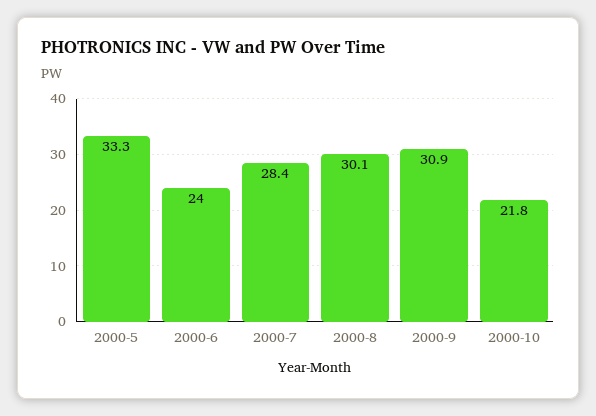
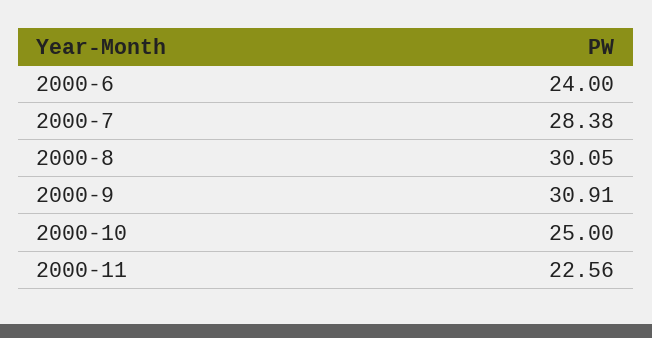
2000-5: 33.3 -> none
2000-10: 21.8 -> 25
2000-11: none -> 22.56

